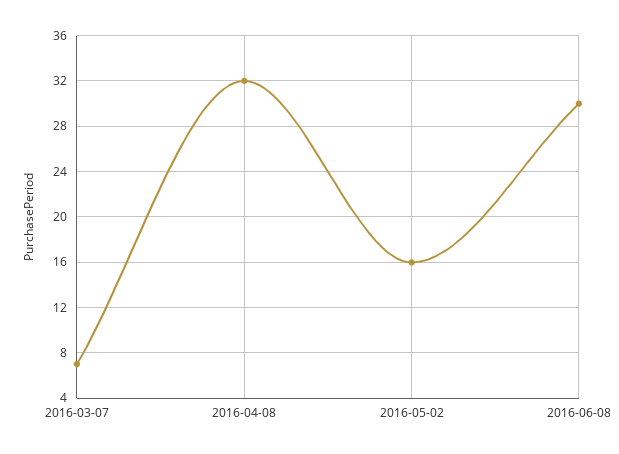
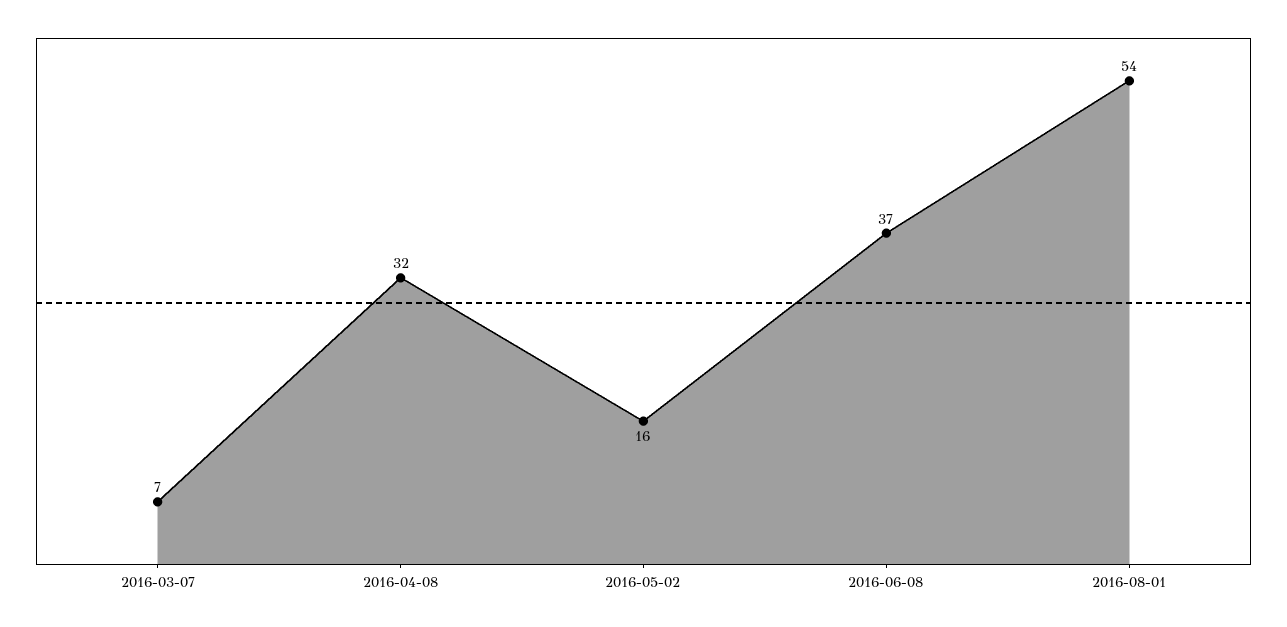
2016-06-08: 30 -> 37
2016-08-01: none -> 54

